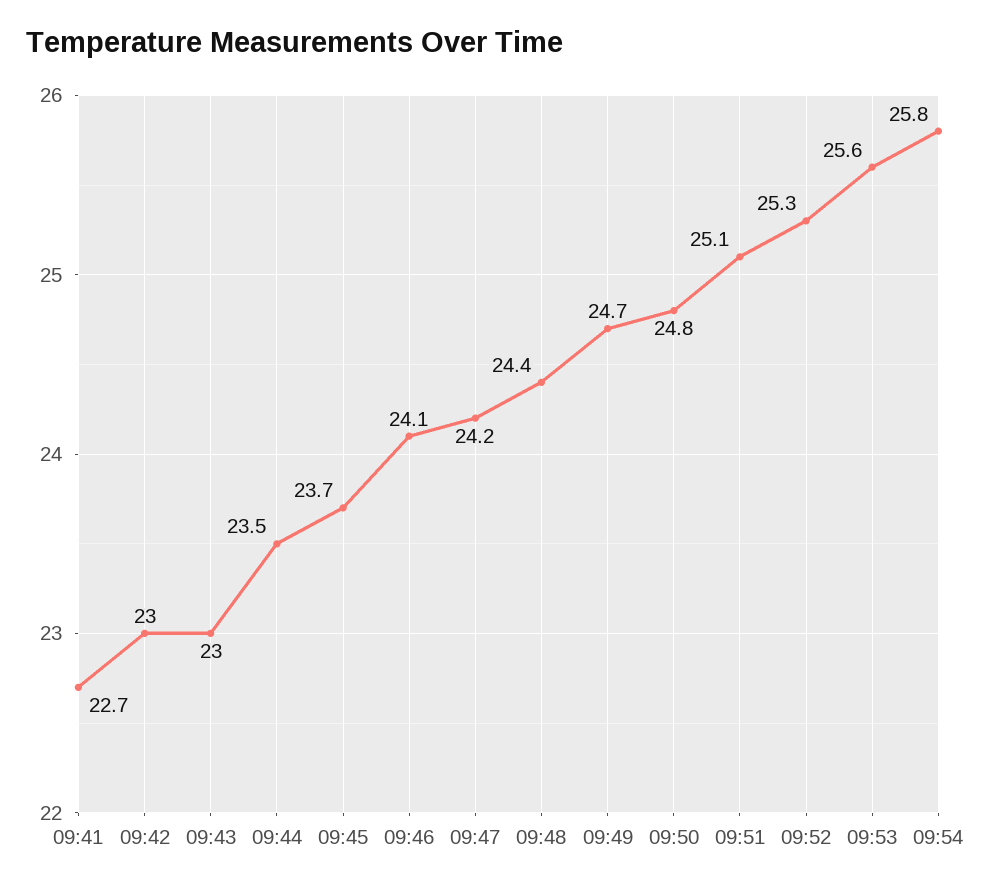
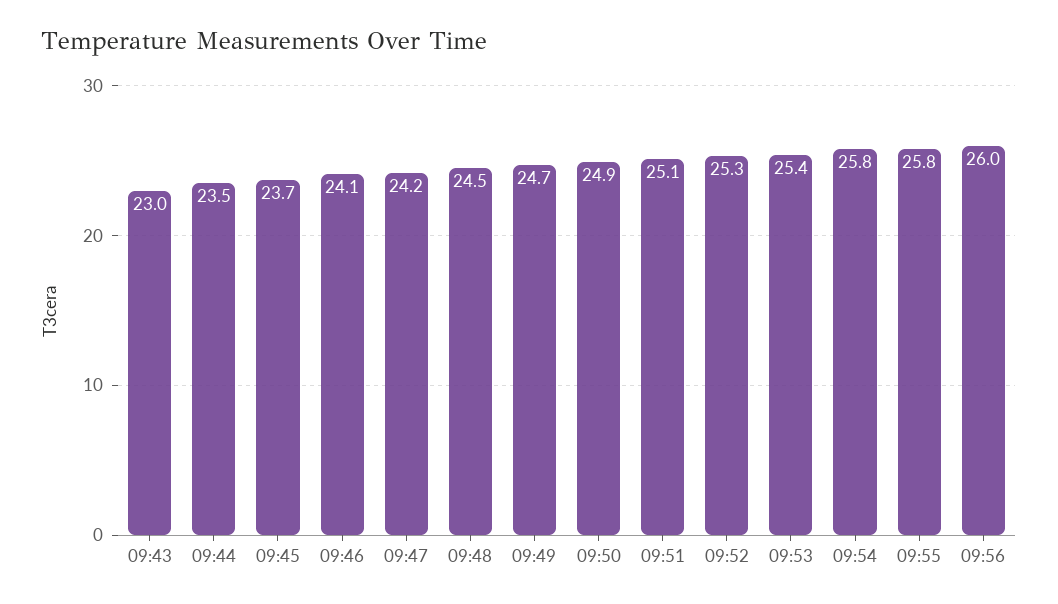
09:41: 22.7 -> none
09:42: 23 -> none
09:48: 24.4 -> 24.5
09:50: 24.8 -> 24.9
09:53: 25.6 -> 25.4
09:55: none -> 25.8
09:56: none -> 26

